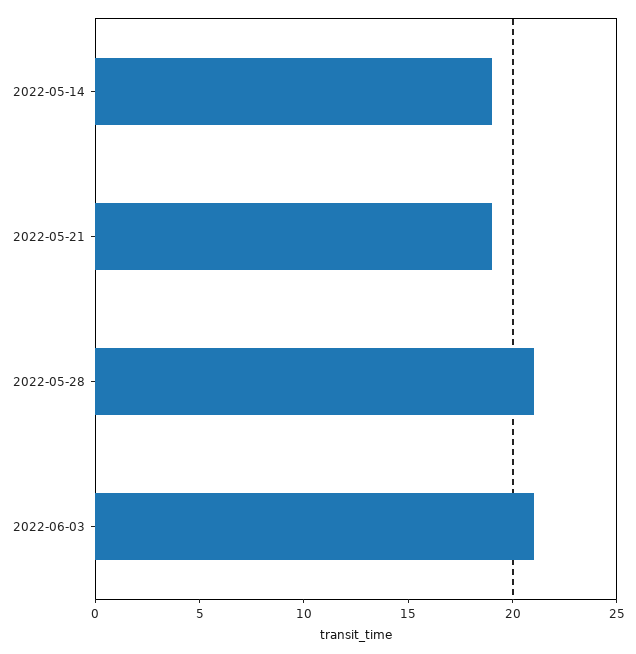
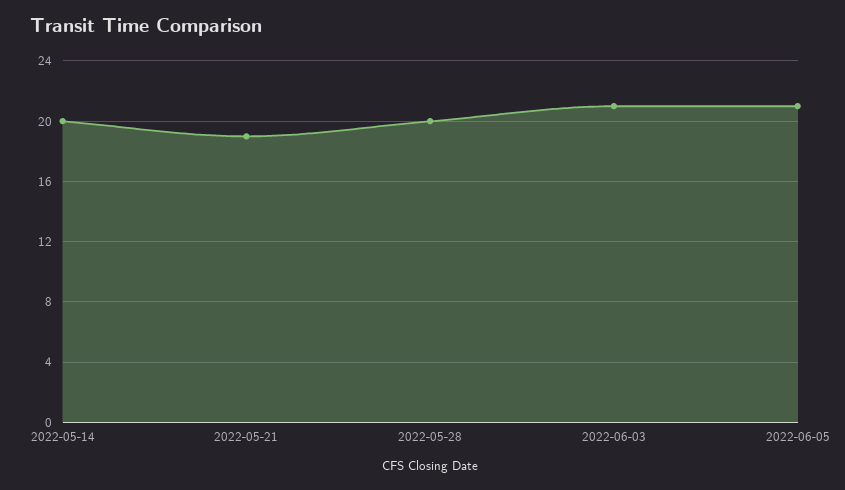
2022-05-14: 19 -> 20
2022-05-28: 21 -> 20
2022-06-05: none -> 21

